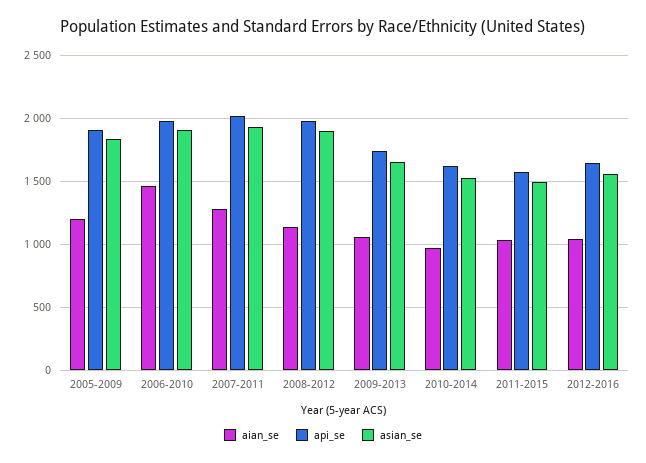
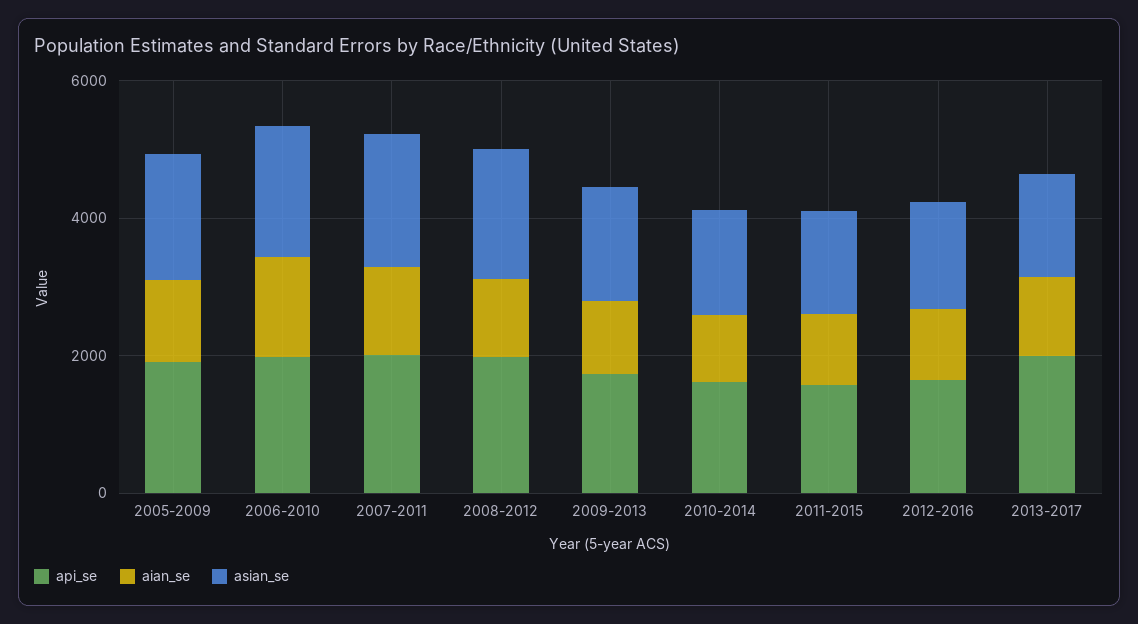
api_se, 2013-2017: none -> 2000
aian_se, 2013-2017: none -> 1000
asian_se, 2013-2017: none -> 1500

